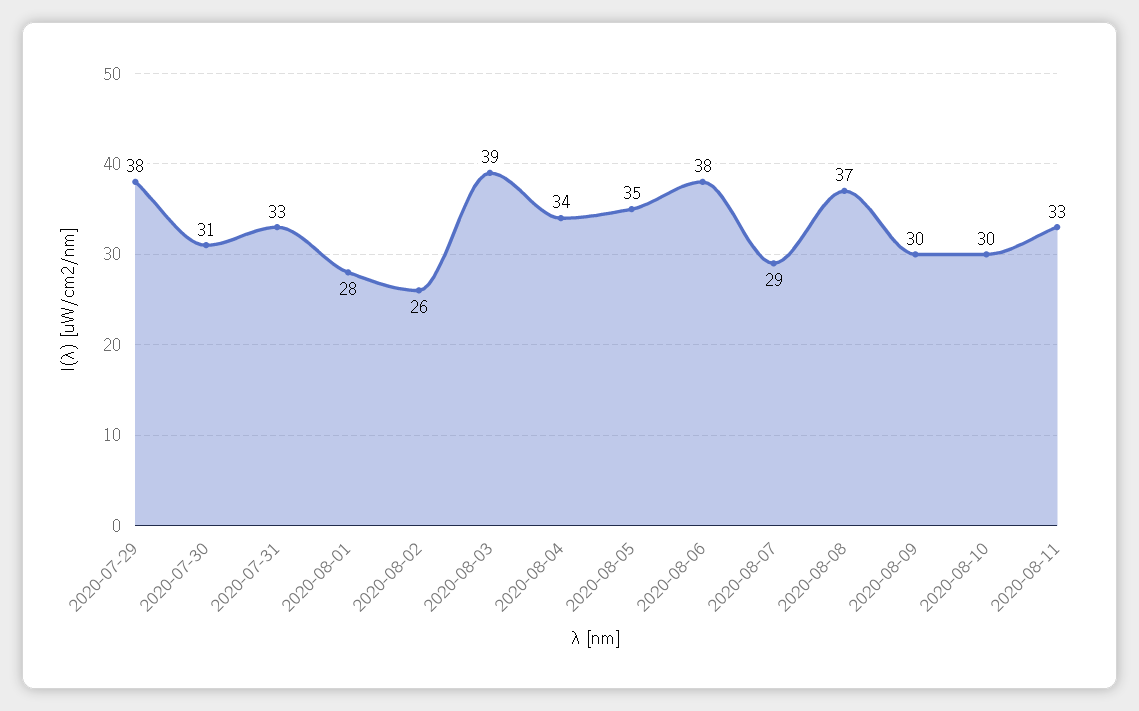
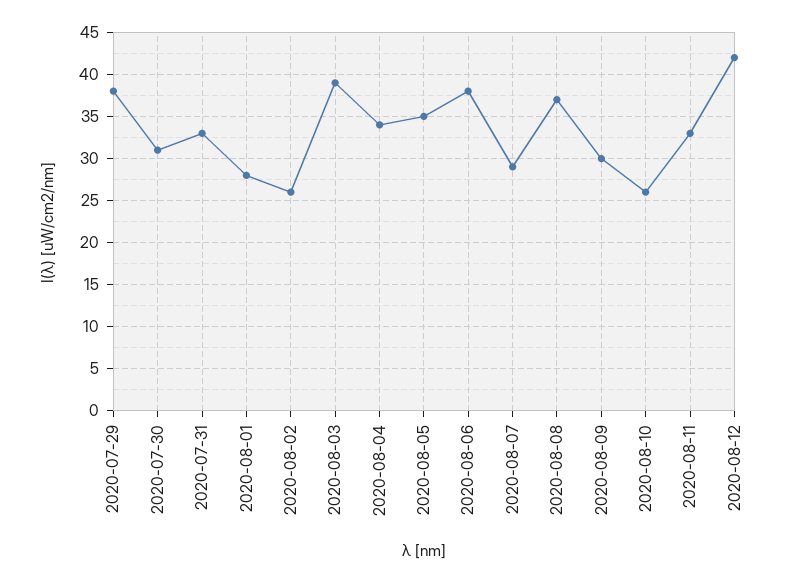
2020-08-10: 30 -> 26
2020-08-12: none -> 42

